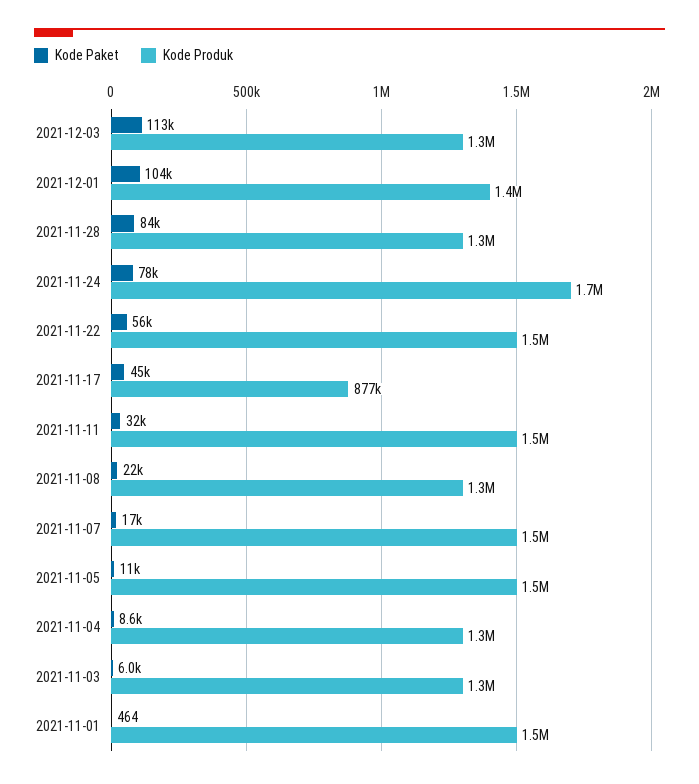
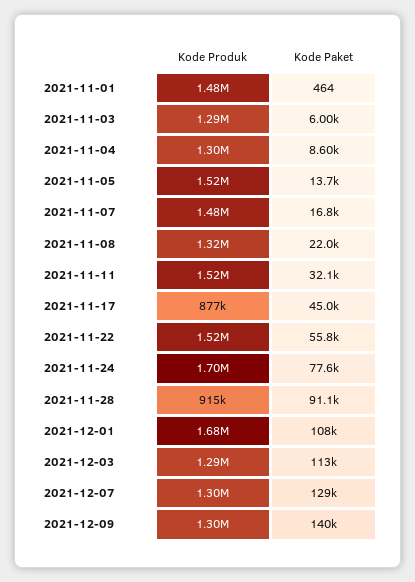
Kode Paket, 2021-12-01: 104000 -> 108000
Kode Produk, 2021-12-01: 1400000 -> 1680000
Kode Paket, 2021-11-28: 84000 -> 91100
Kode Produk, 2021-11-28: 1300000 -> 915000
Kode Paket, 2021-11-05: 11000 -> 13700
Kode Produk, 2021-12-07: none -> 1300000
Kode Paket, 2021-12-07: none -> 129000
Kode Produk, 2021-12-09: none -> 1300000
Kode Paket, 2021-12-09: none -> 140000

